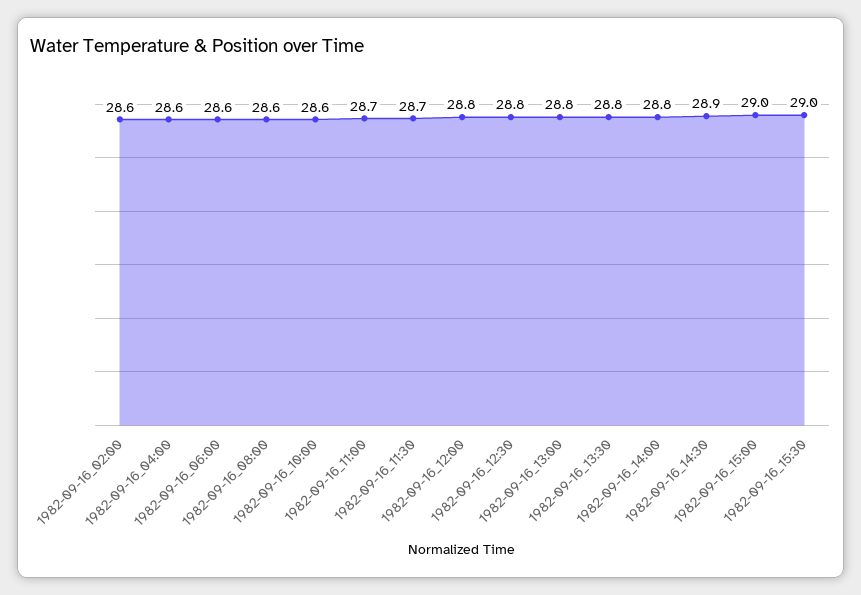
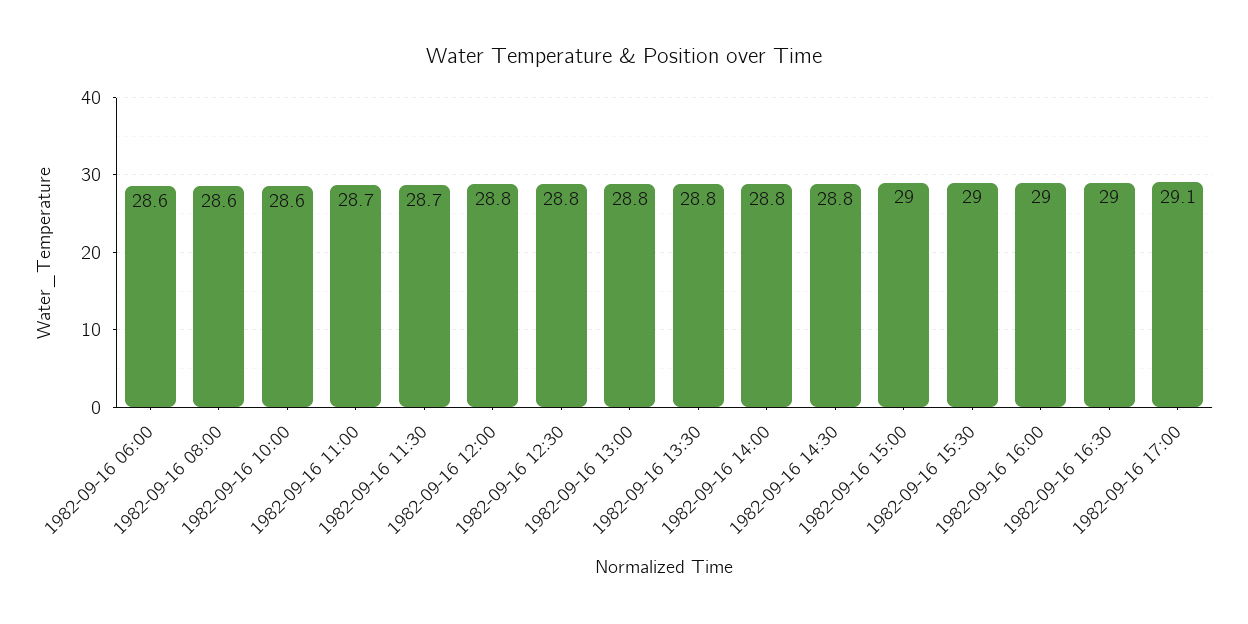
1982-09-16_02:00: 28.6 -> none
1982-09-16_04:00: 28.6 -> none
1982-09-16_14:30: 28.9 -> 28.8
1982-09-16 16:00: none -> 29
1982-09-16 16:30: none -> 29
1982-09-16 17:00: none -> 29.1

